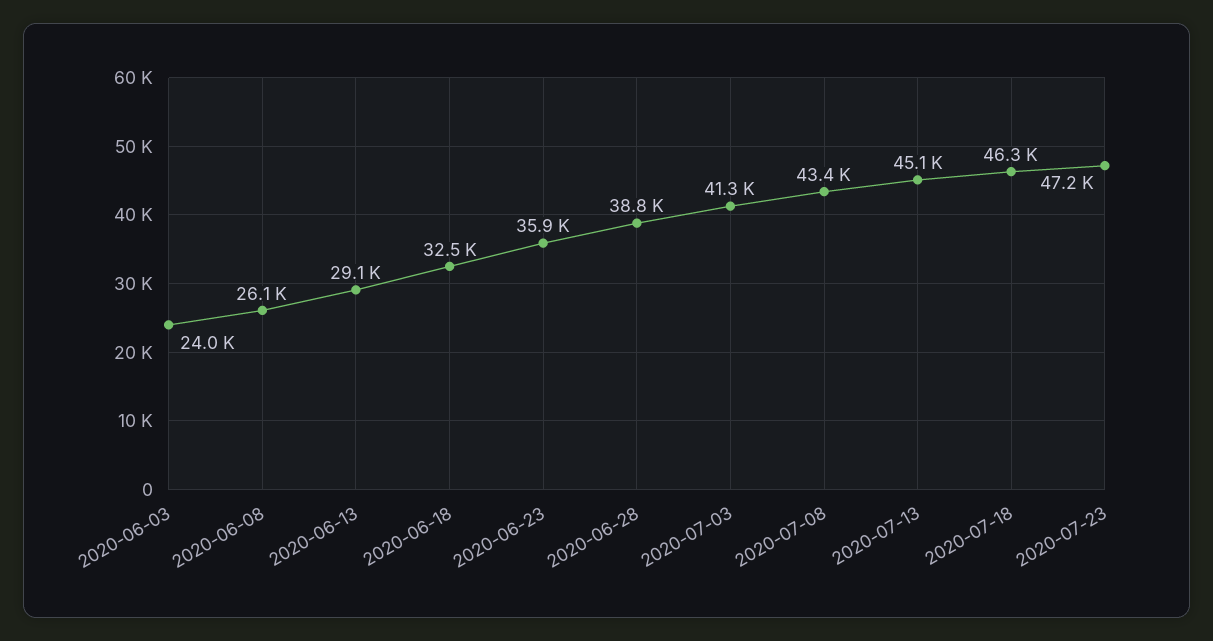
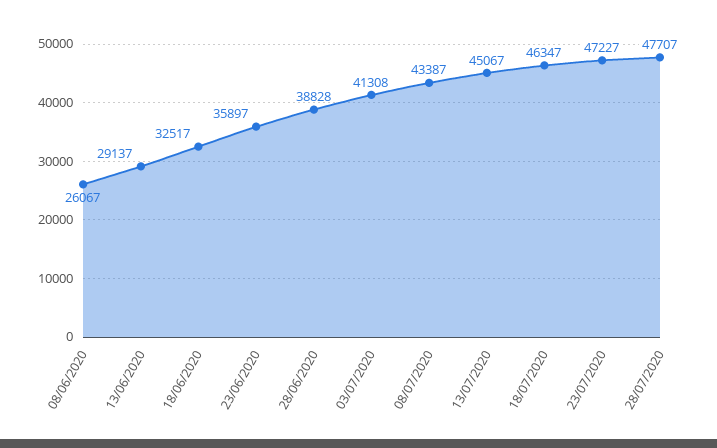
2020-06-03: 24000 -> none
28/07/2020: none -> 47707

